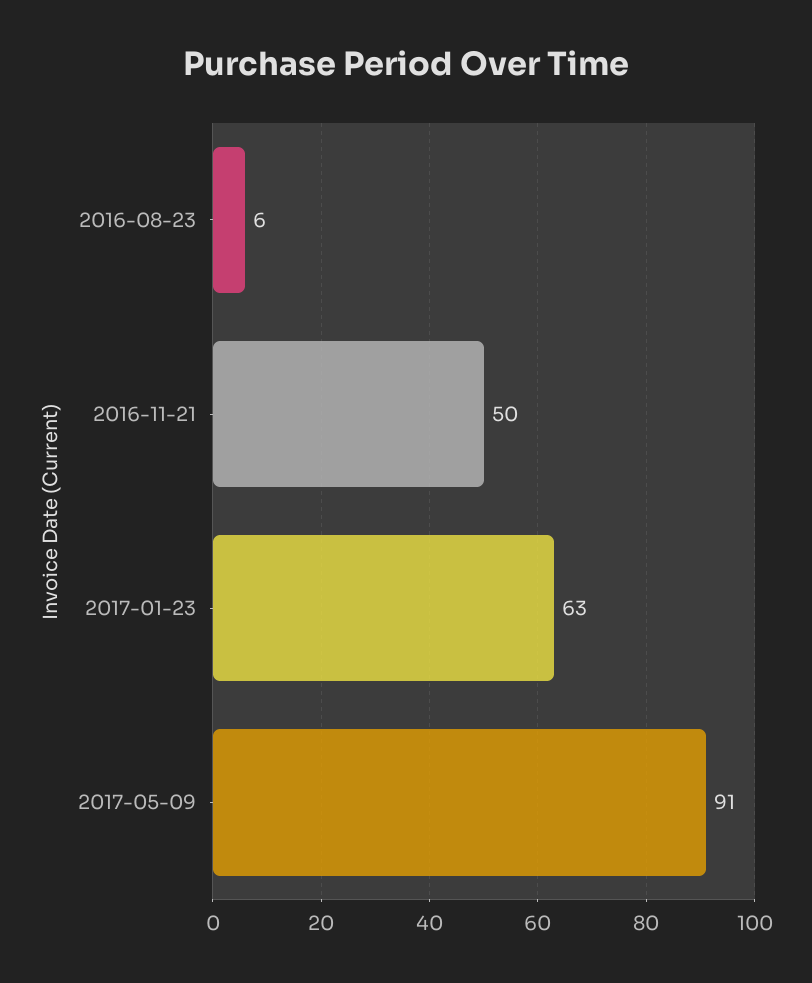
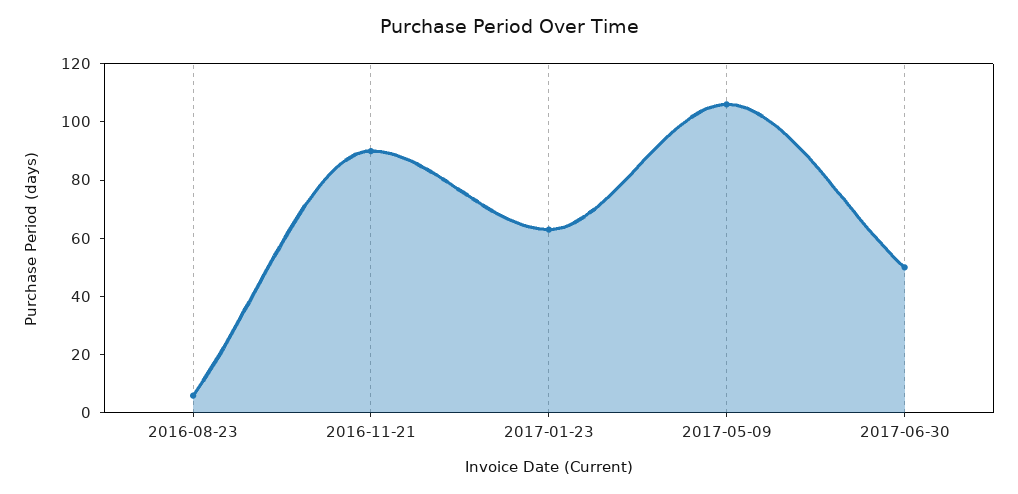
2016-11-21: 50 -> 90
2017-05-09: 91 -> 105
2017-06-30: none -> 50

